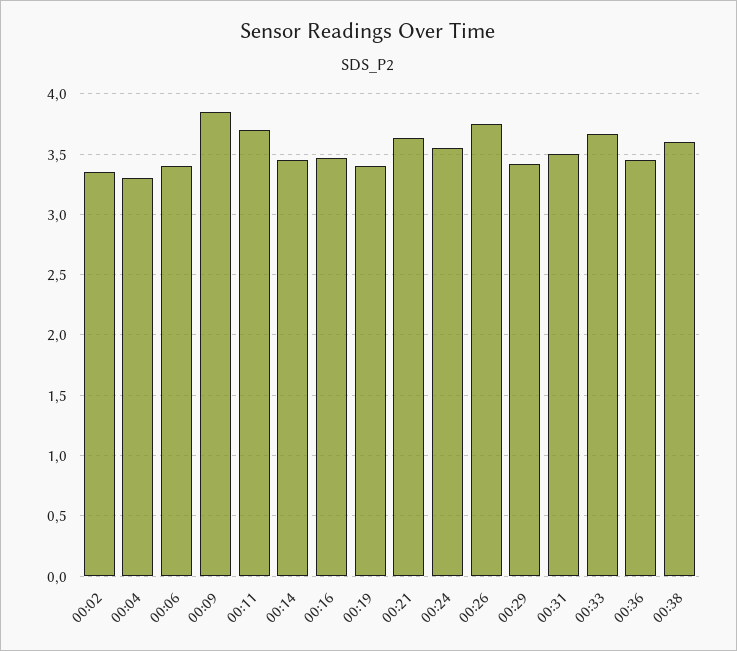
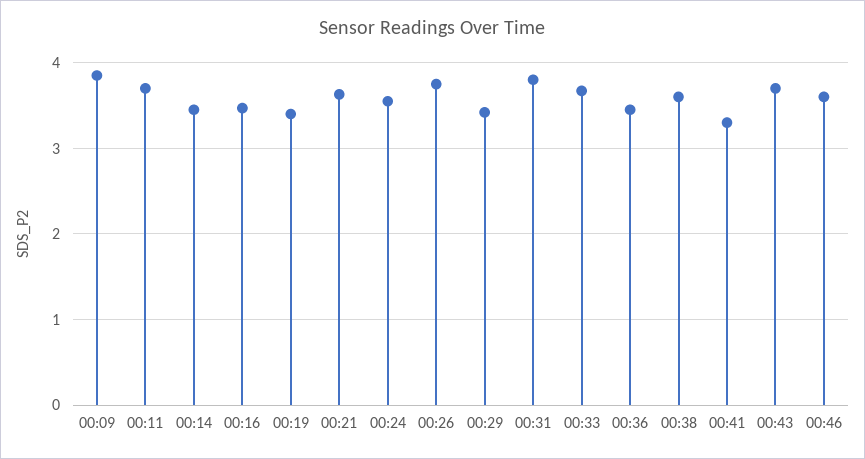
00:02: 3.35 -> none
00:04: 3.3 -> none
00:06: 3.4 -> none
00:31: 3.5 -> 3.8
00:41: none -> 3.3
00:43: none -> 3.7
00:46: none -> 3.6

